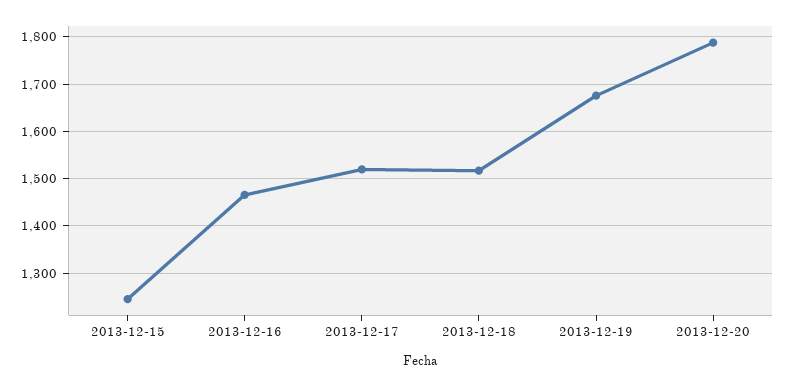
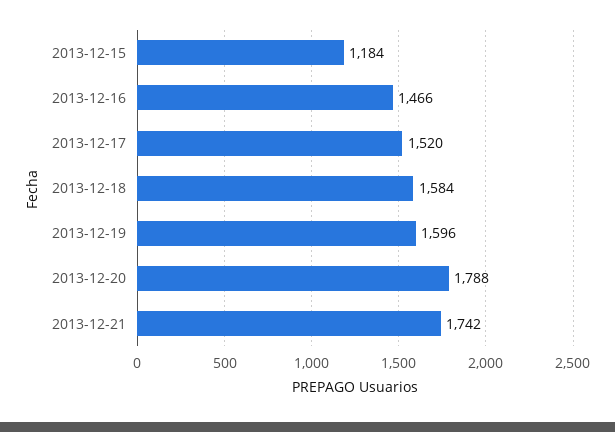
2013-12-15: 1240 -> 1184
2013-12-18: 1520 -> 1584
2013-12-19: 1680 -> 1596
2013-12-21: none -> 1742

